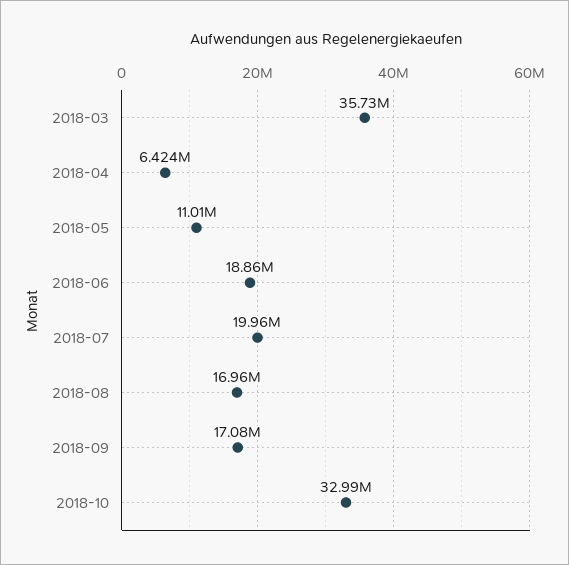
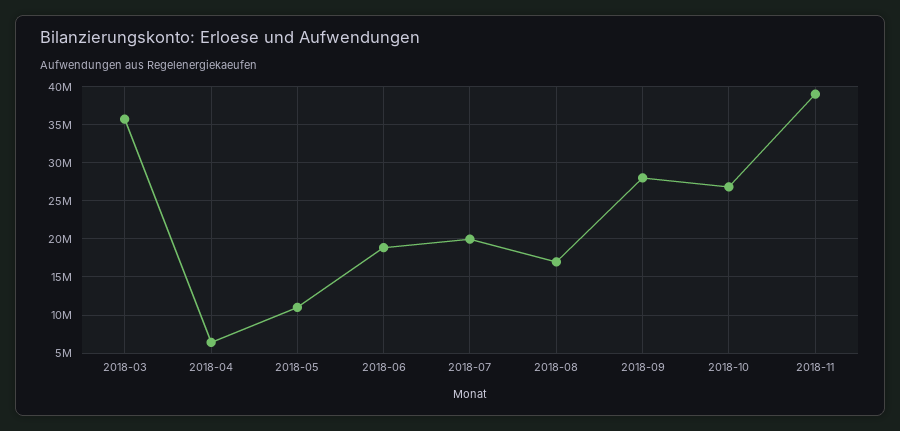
2018-09: 17080000 -> 28000000
2018-10: 32990000 -> 27000000
2018-11: none -> 39000000

